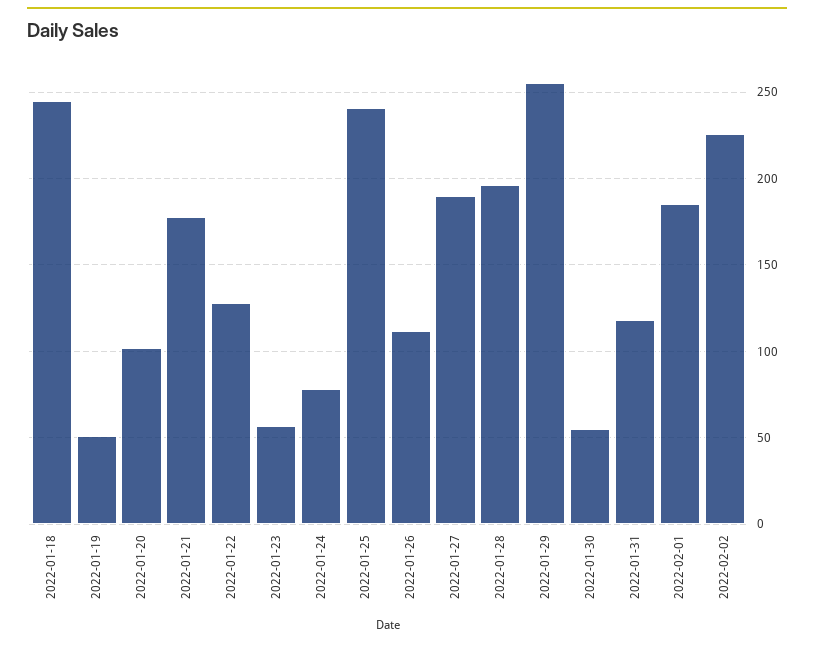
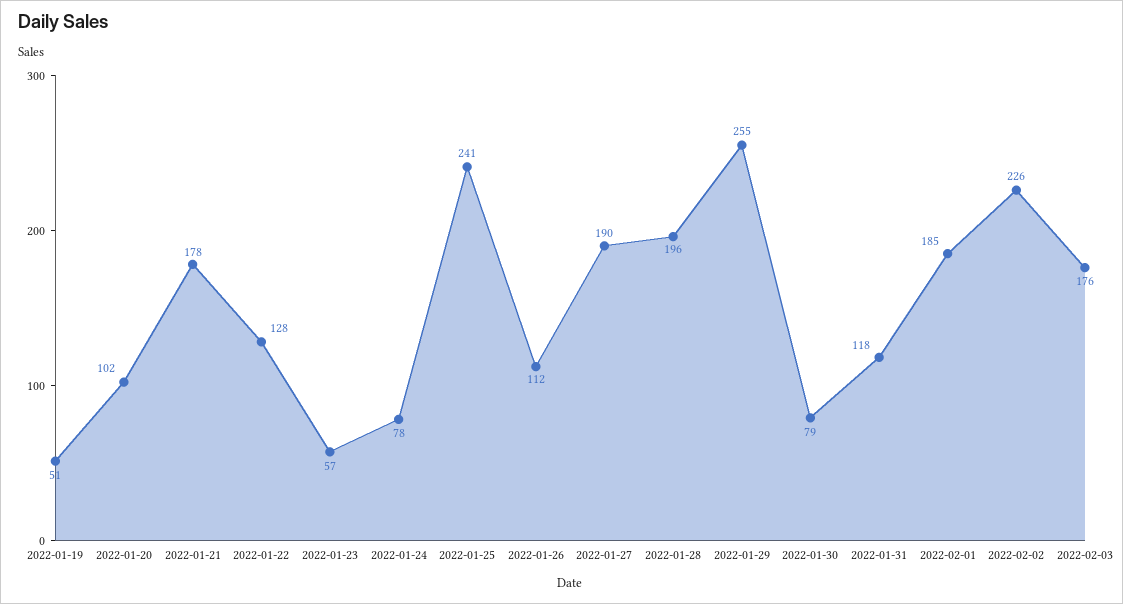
2022-01-18: 245 -> none
2022-01-30: 55 -> 79
2022-02-03: none -> 176

